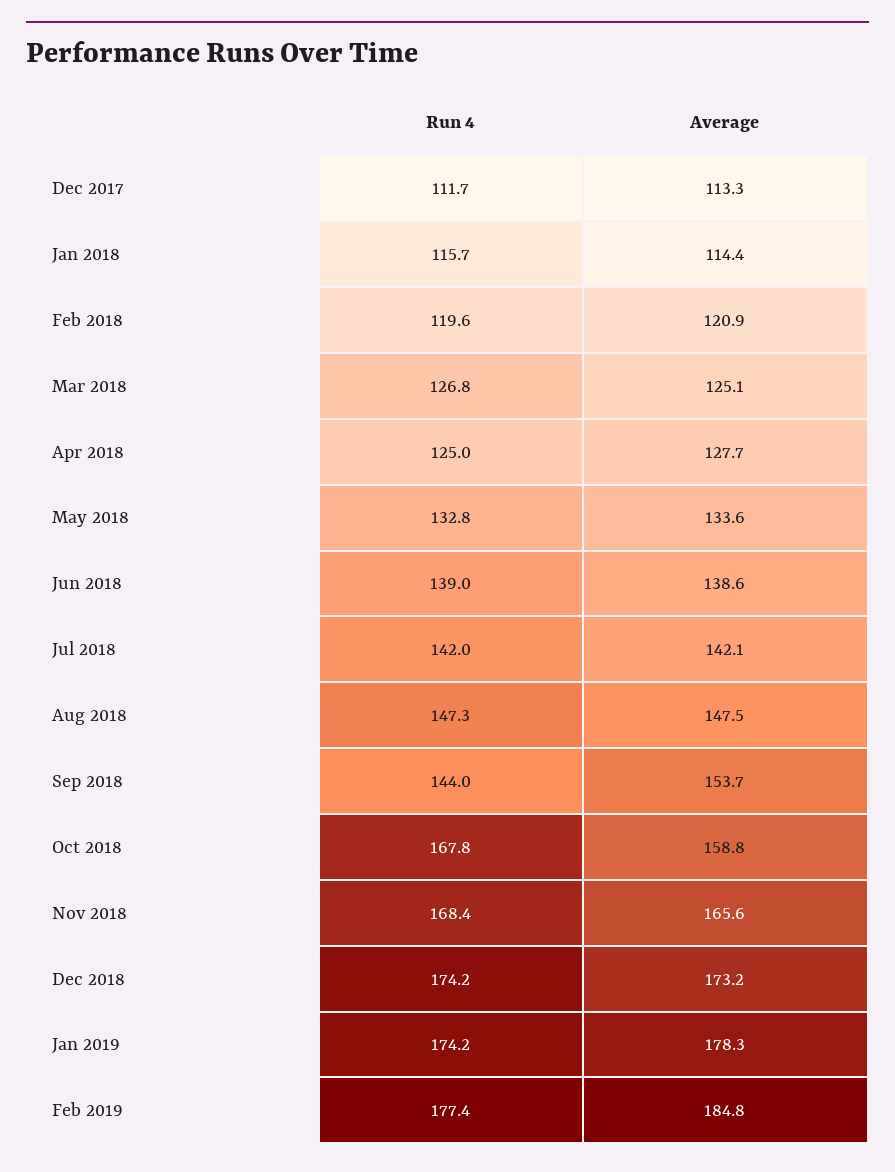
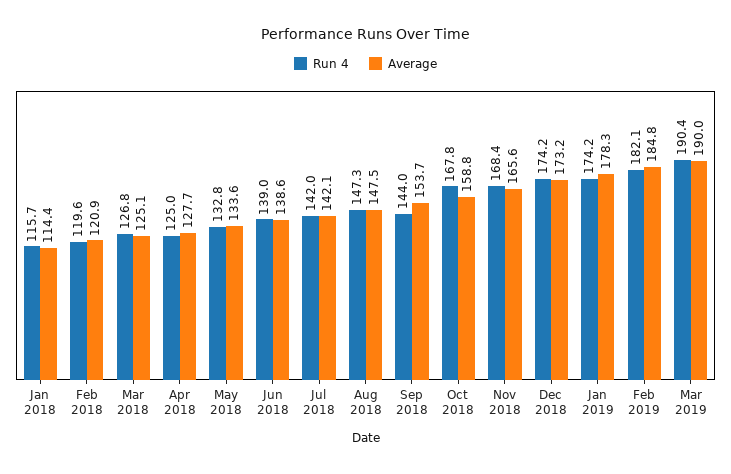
Run 4, Dec 2017: 111.7 -> none
Average, Dec 2017: 113.3 -> none
Run 4, Feb 2019: 177.4 -> 182.1
Run 4, Mar 2019: none -> 190.4
Average, Mar 2019: none -> 190

